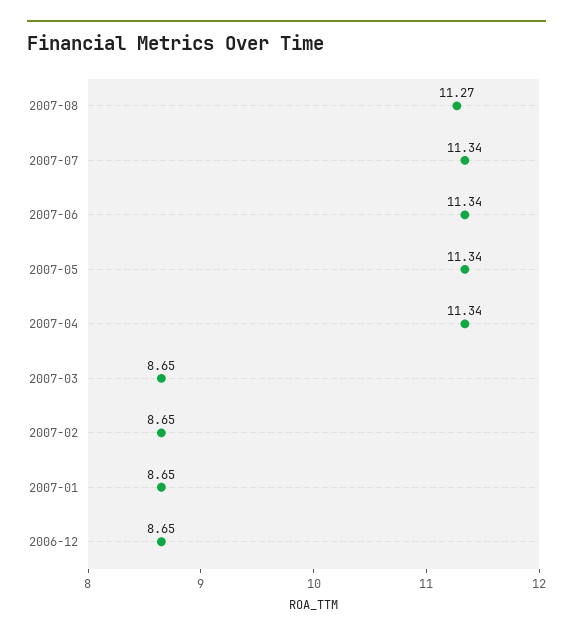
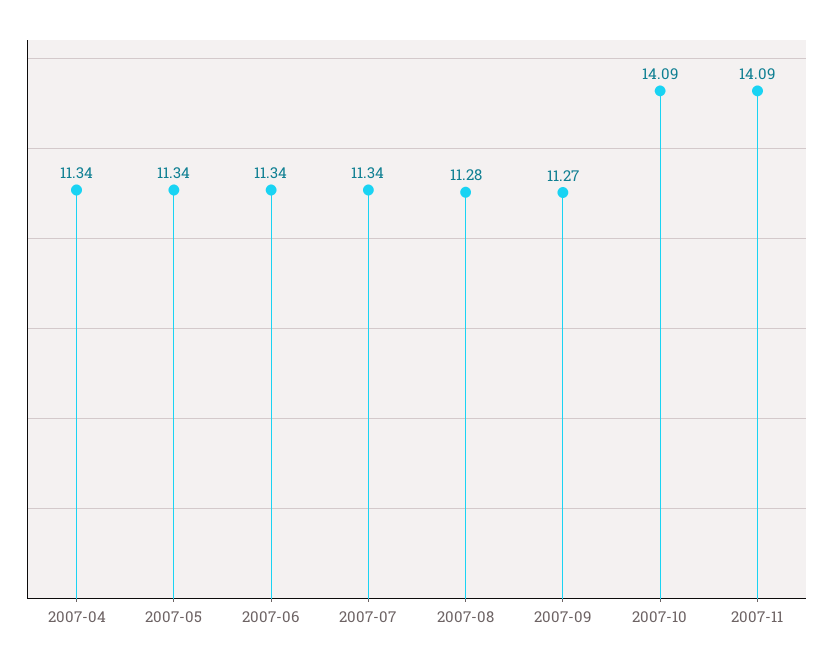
2007-08: 11.27 -> 11.28
2007-03: 8.65 -> none
2007-02: 8.65 -> none
2007-01: 8.65 -> none
2006-12: 8.65 -> none
2007-09: none -> 11.27
2007-10: none -> 14.09
2007-11: none -> 14.09

